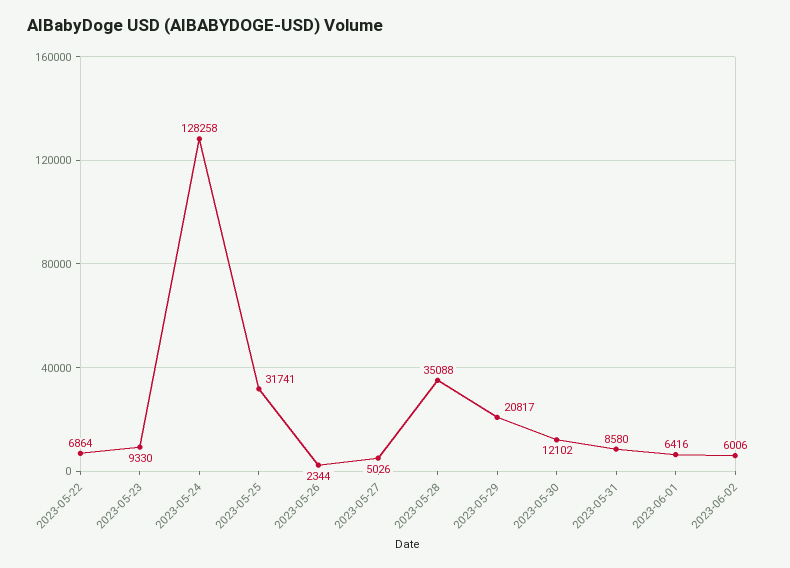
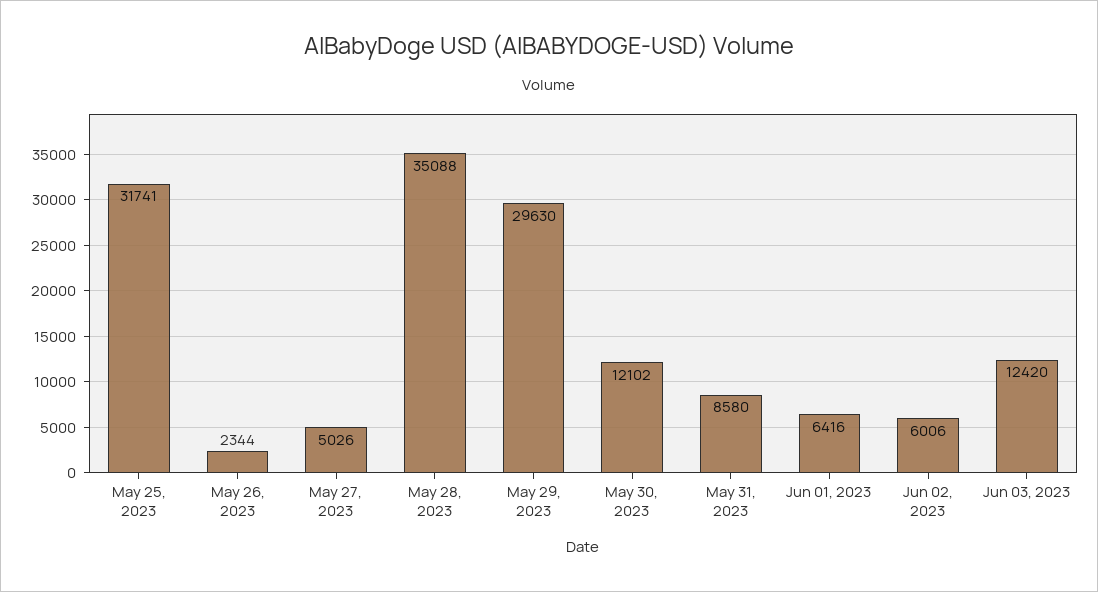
2023-05-22: 6864 -> none
2023-05-23: 9330 -> none
2023-05-24: 128258 -> none
2023-05-29: 20817 -> 29630
Jun 03, 2023: none -> 12420

